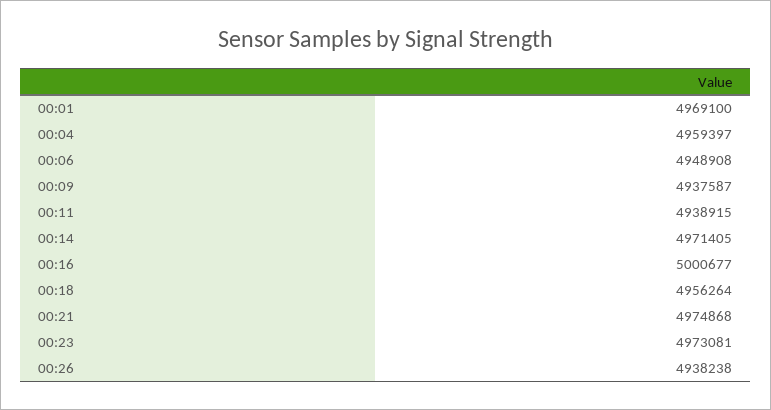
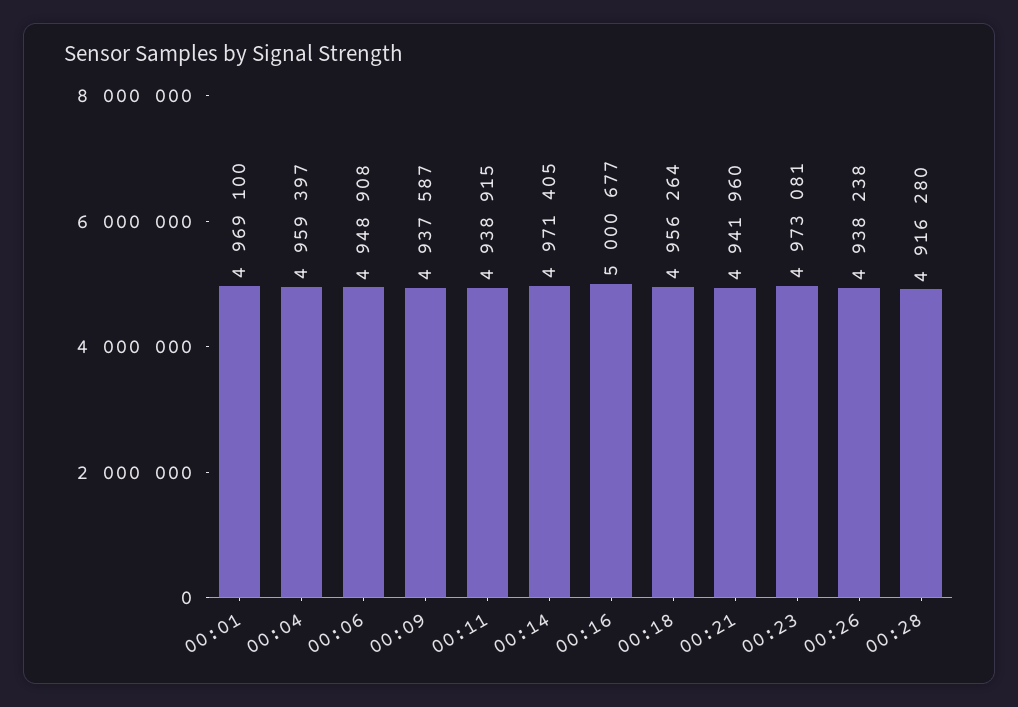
00:21: 4974868 -> 4941960
00:28: none -> 4916280

